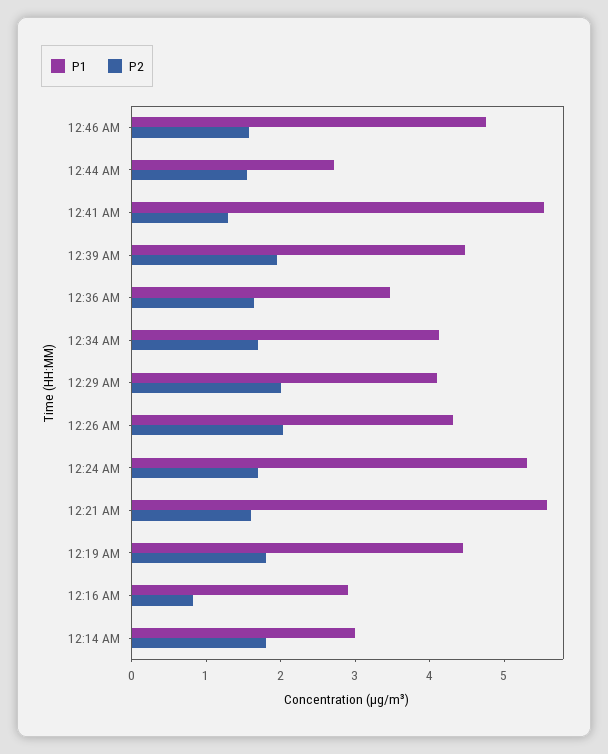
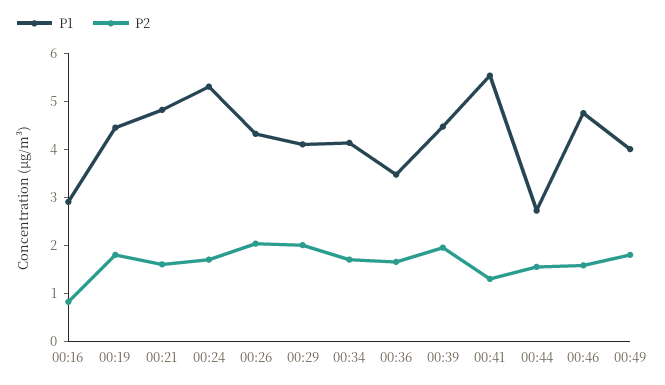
P1, 12:21 AM: 5.6 -> 4.8
P1, 12:14 AM: 3 -> none
P2, 12:14 AM: 1.8 -> none
P1, 00:49: none -> 4
P2, 00:49: none -> 1.8

